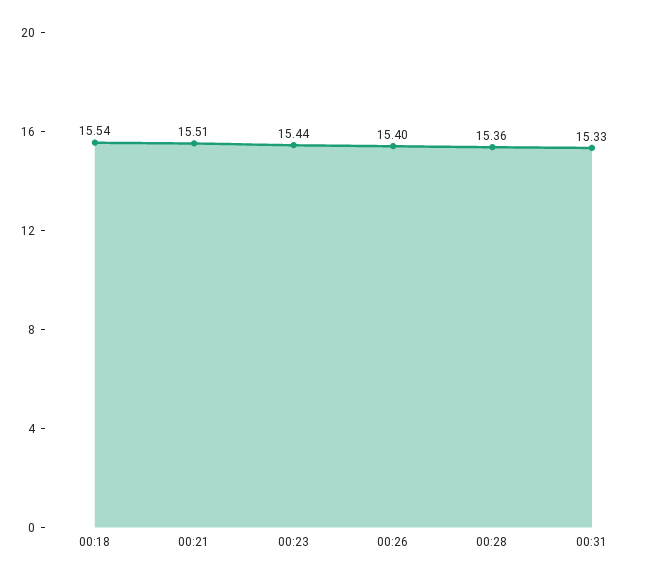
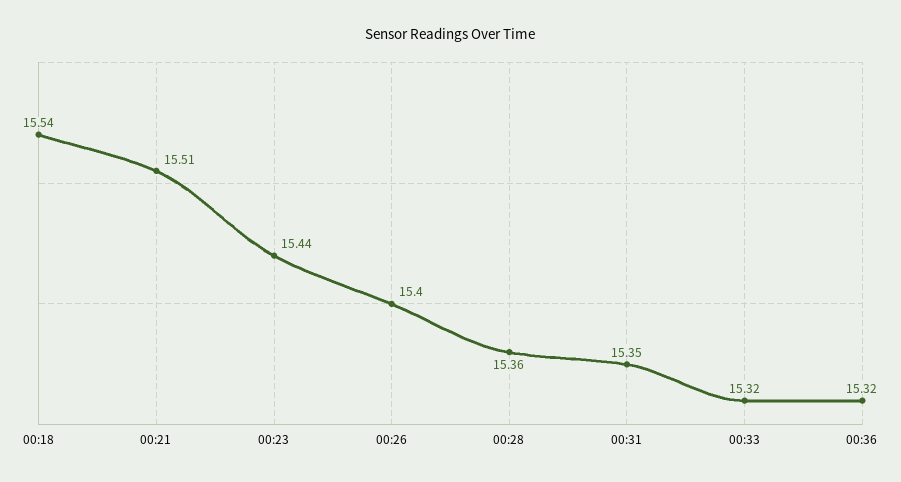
00:31: 15.33 -> 15.35
00:33: none -> 15.32
00:36: none -> 15.32

